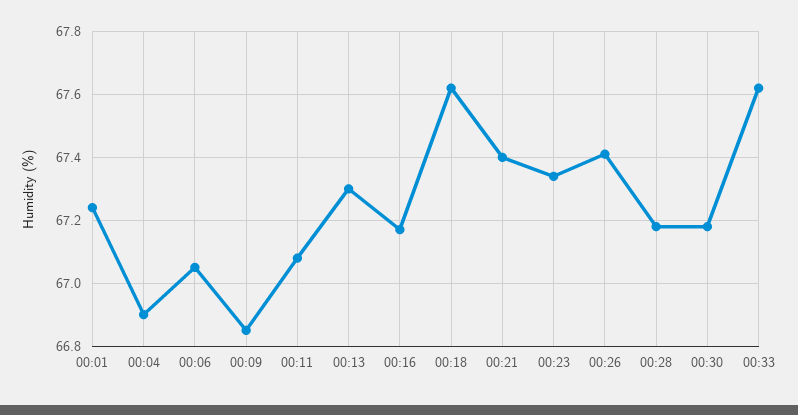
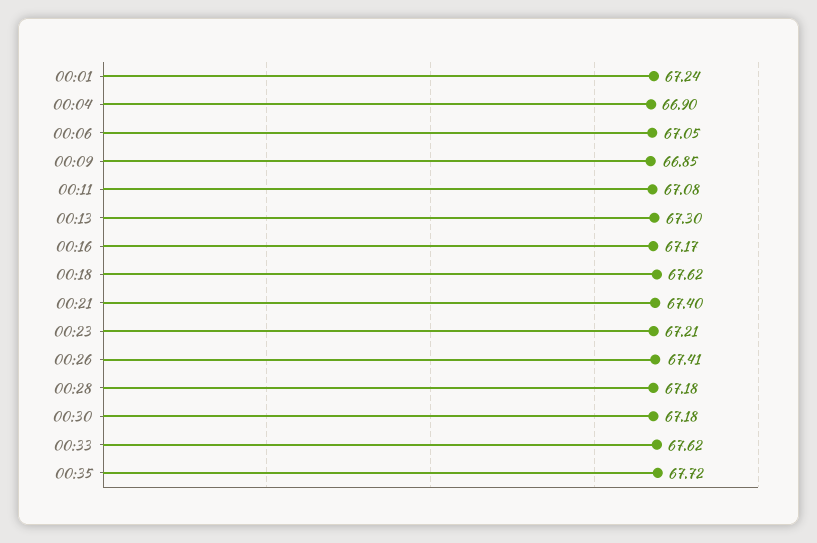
00:23: 67.35 -> 67.21
00:35: none -> 67.72

